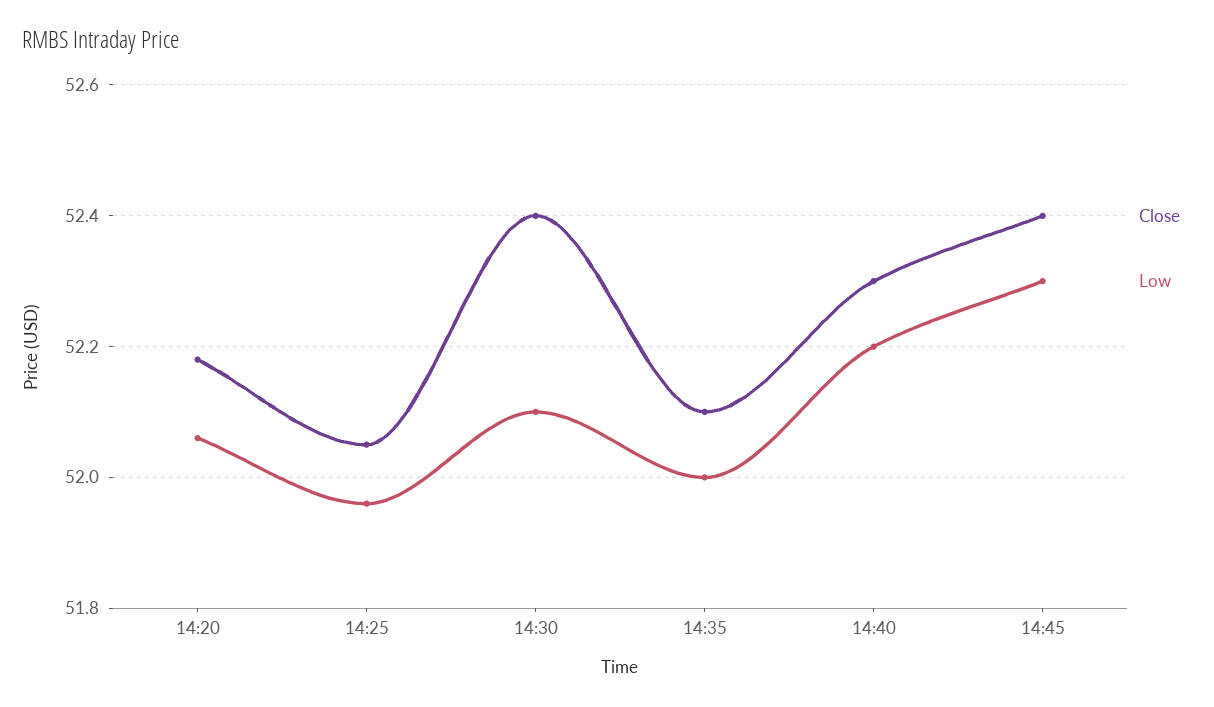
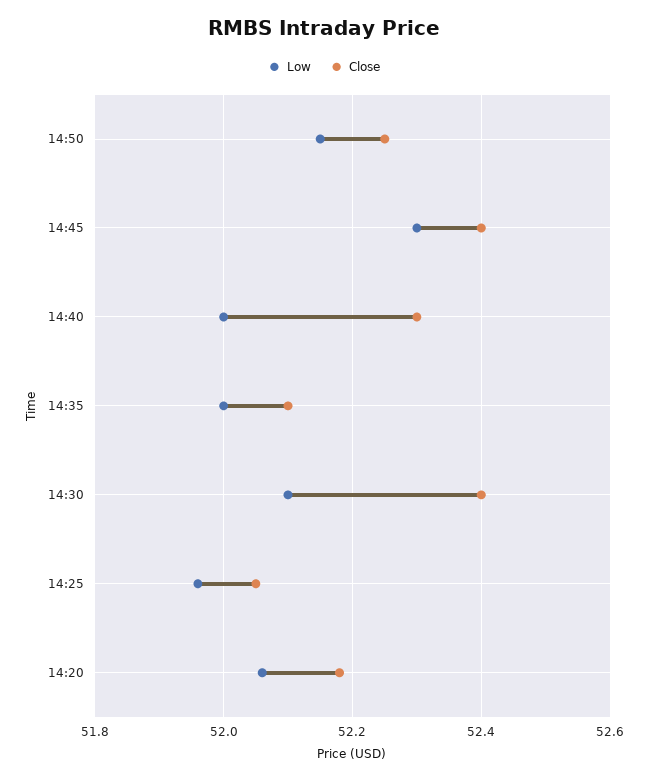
Low, 14:40: 52.2 -> 52
Low, 14:50: none -> 52.15
Close, 14:50: none -> 52.25

